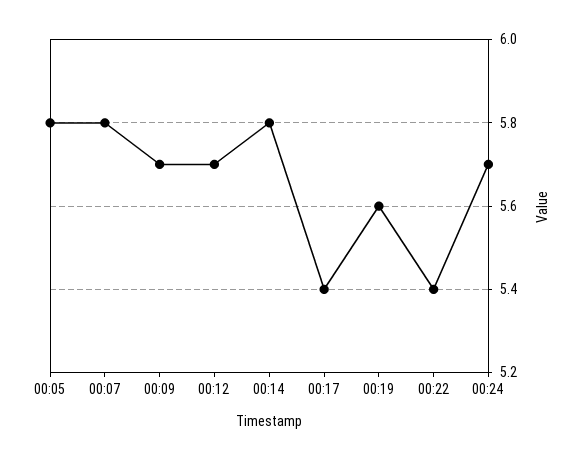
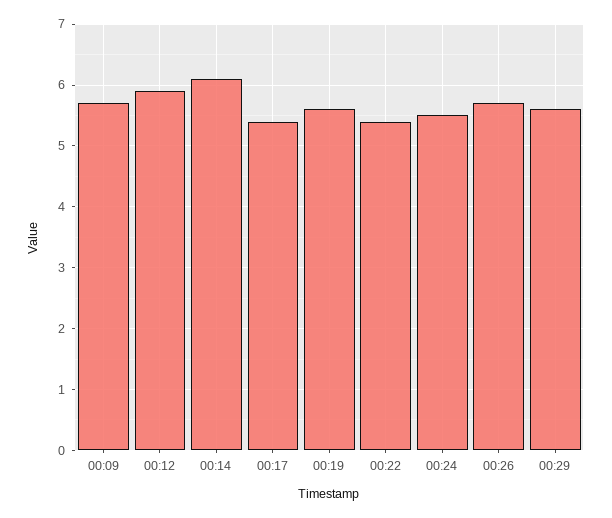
00:05: 5.8 -> none
00:07: 5.8 -> none
00:12: 5.7 -> 5.9
00:14: 5.8 -> 6.1
00:24: 5.7 -> 5.5
00:26: none -> 5.7
00:29: none -> 5.6

